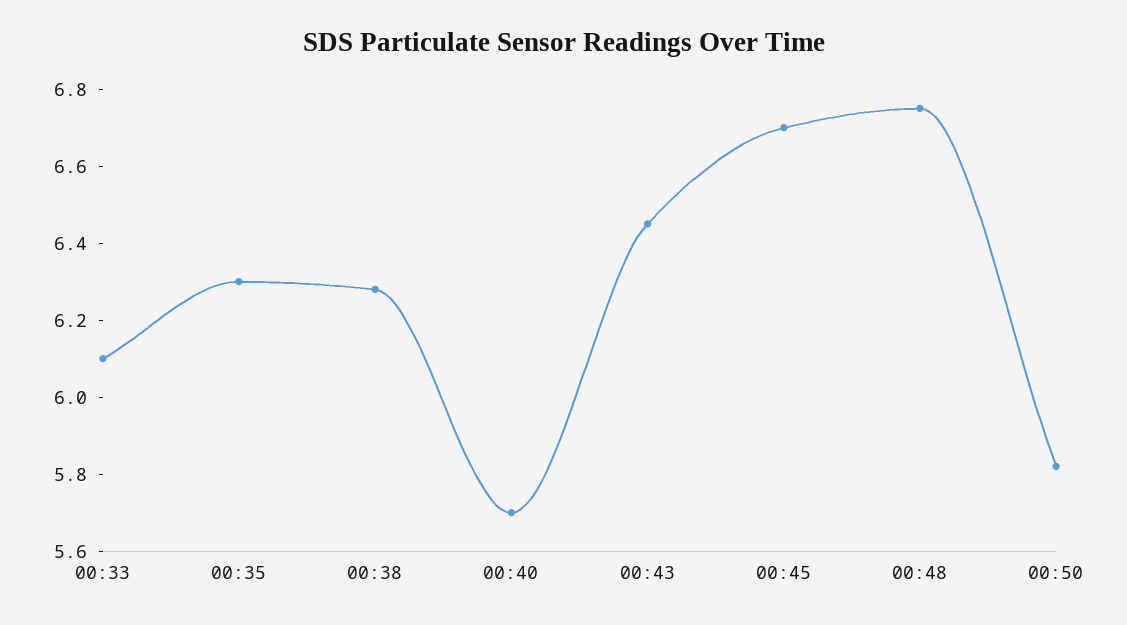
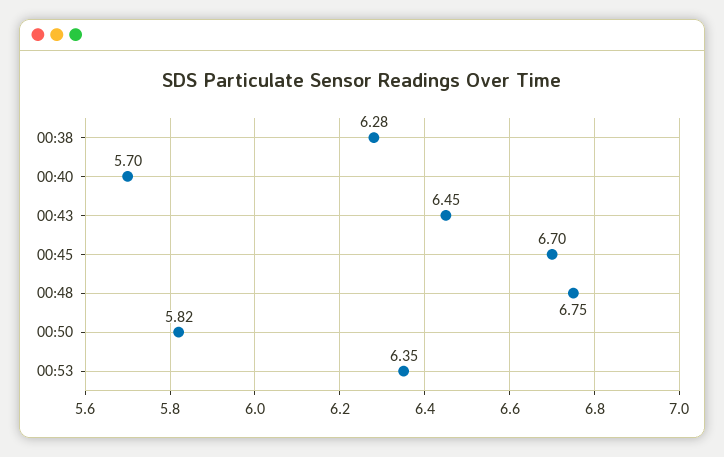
00:33: 6.1 -> none
00:35: 6.3 -> none
00:53: none -> 6.35

